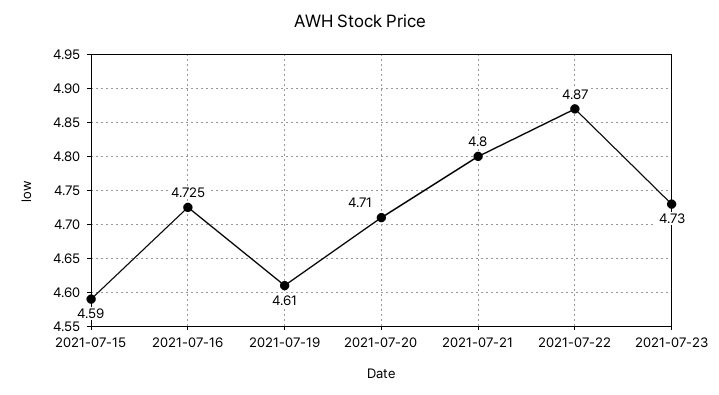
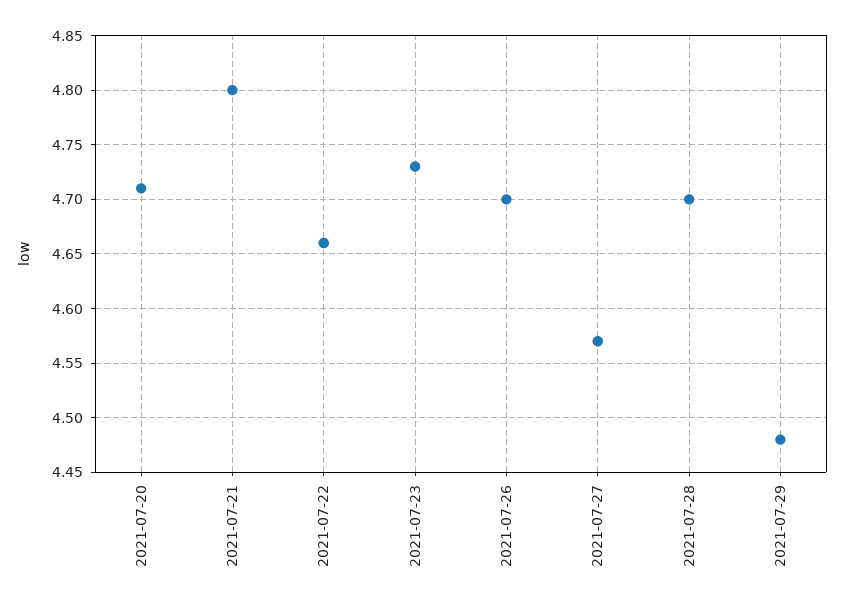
2021-07-15: 4.59 -> none
2021-07-16: 4.725 -> none
2021-07-19: 4.61 -> none
2021-07-22: 4.87 -> 4.66
2021-07-26: none -> 4.7
2021-07-27: none -> 4.57
2021-07-28: none -> 4.7
2021-07-29: none -> 4.48

